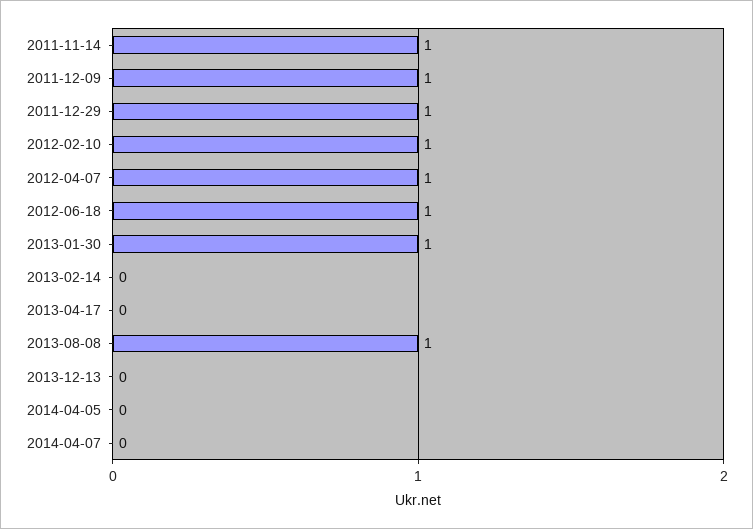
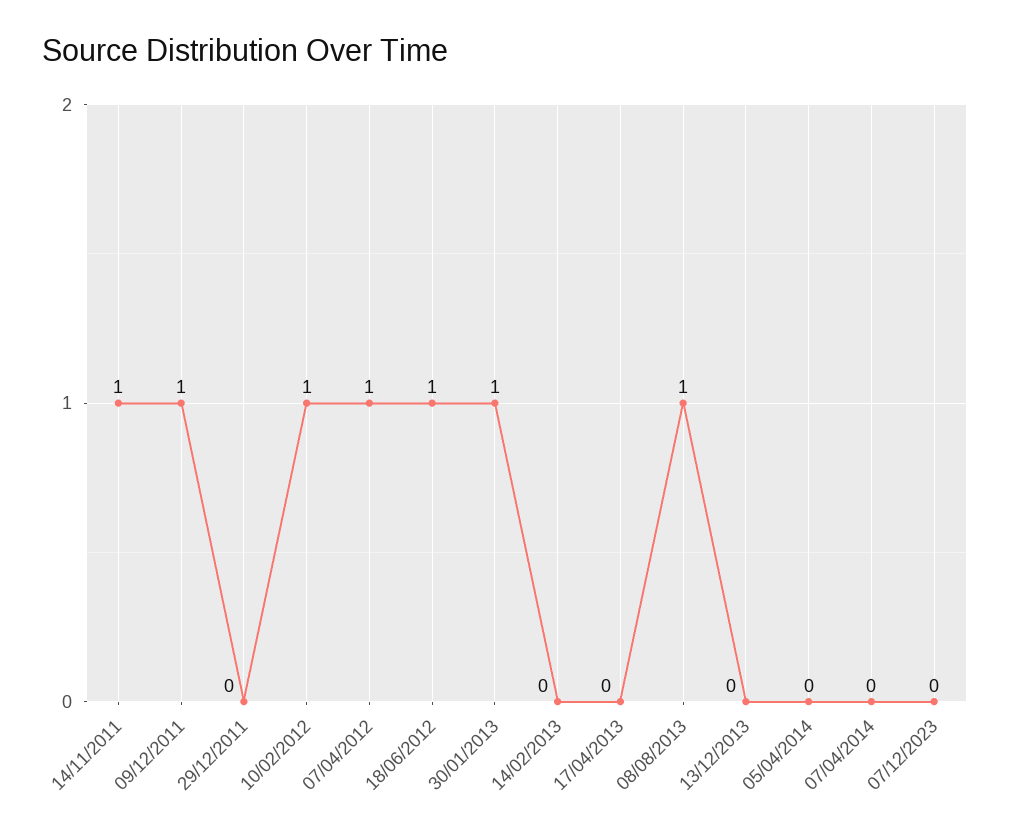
2011-12-29: 1 -> 0
07/12/2023: none -> 0

